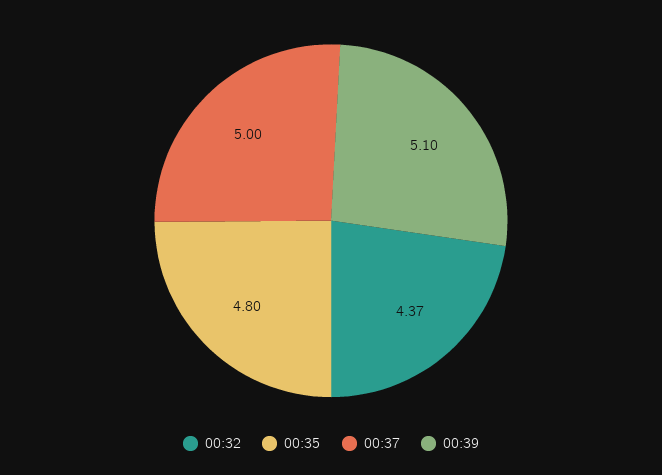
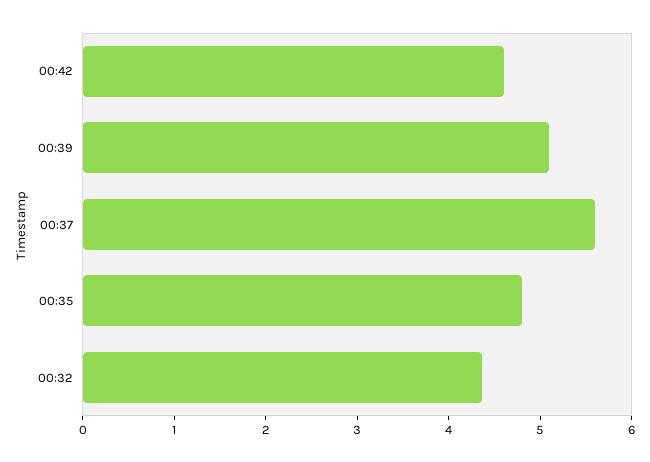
00:37: 5 -> 5.6
00:42: none -> 4.6

